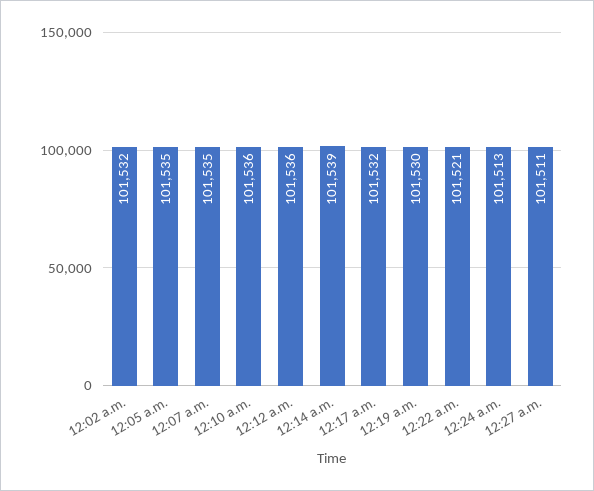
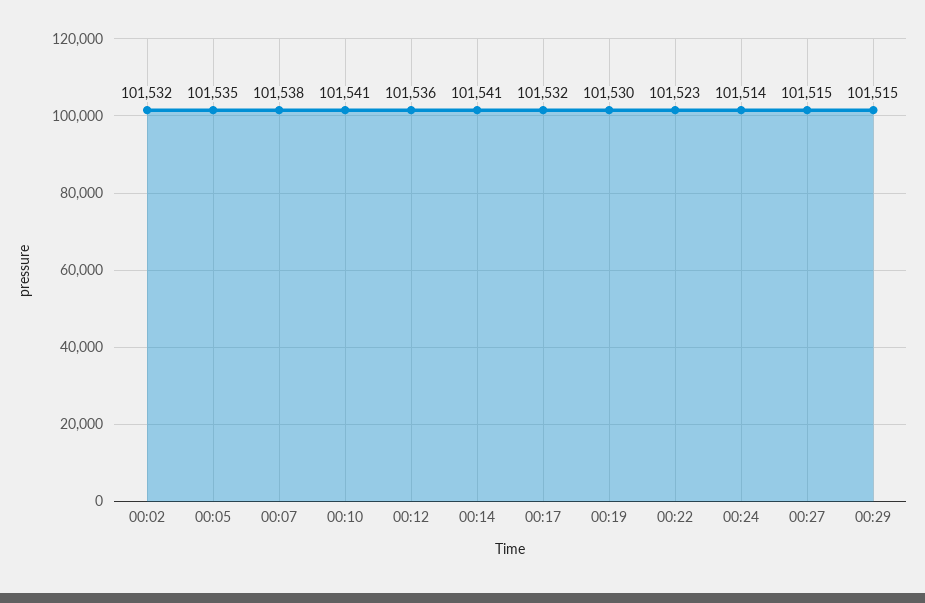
12:07 a.m.: 101535 -> 101538
12:10 a.m.: 101536 -> 101541
12:14 a.m.: 101539 -> 101541
12:22 a.m.: 101521 -> 101523
12:24 a.m.: 101513 -> 101514
12:27 a.m.: 101511 -> 101515
00:29: none -> 101515

